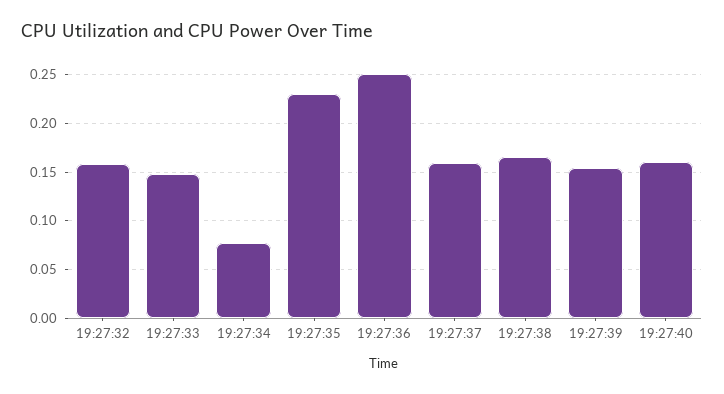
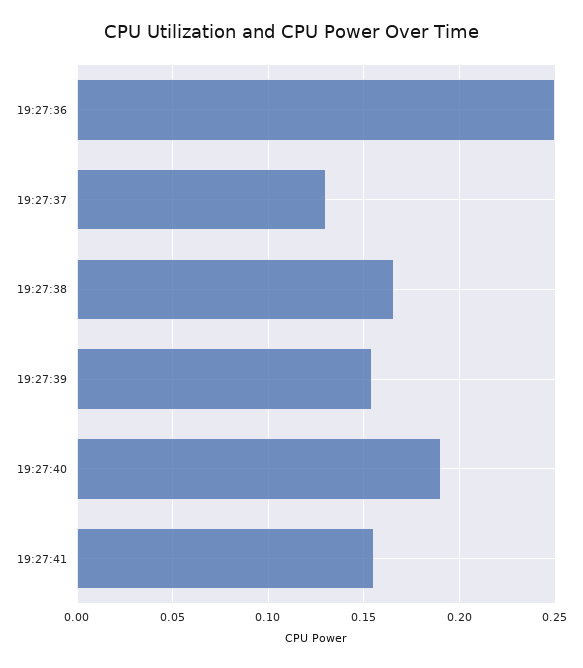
19:27:32: 0.16 -> none
19:27:33: 0.15 -> none
19:27:34: 0.08 -> none
19:27:35: 0.23 -> none
19:27:37: 0.16 -> 0.13
19:27:40: 0.16 -> 0.19
19:27:41: none -> 0.155

